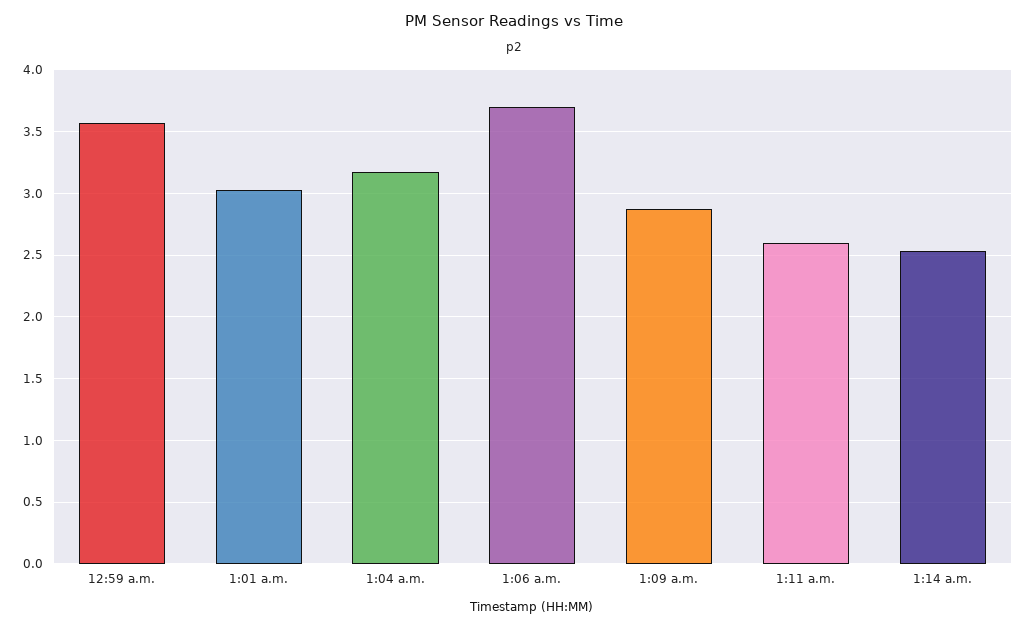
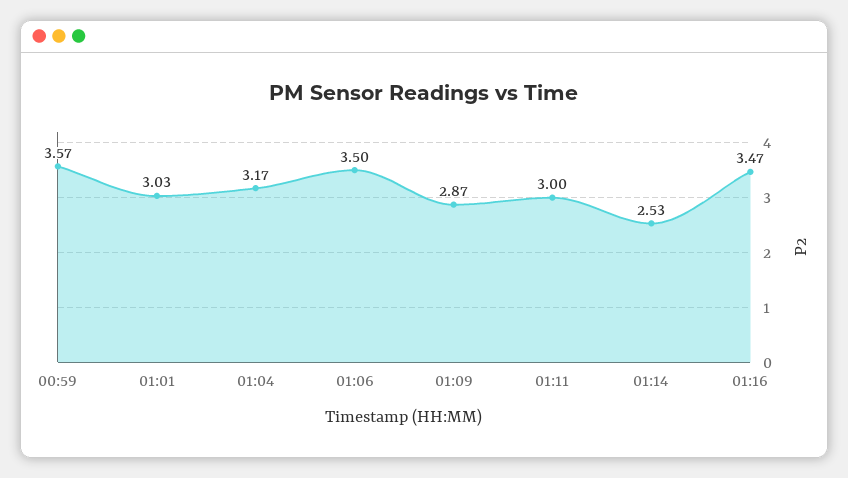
1:06 a.m.: 3.7 -> 3.5
1:11 a.m.: 2.6 -> 3
01:16: none -> 3.47

